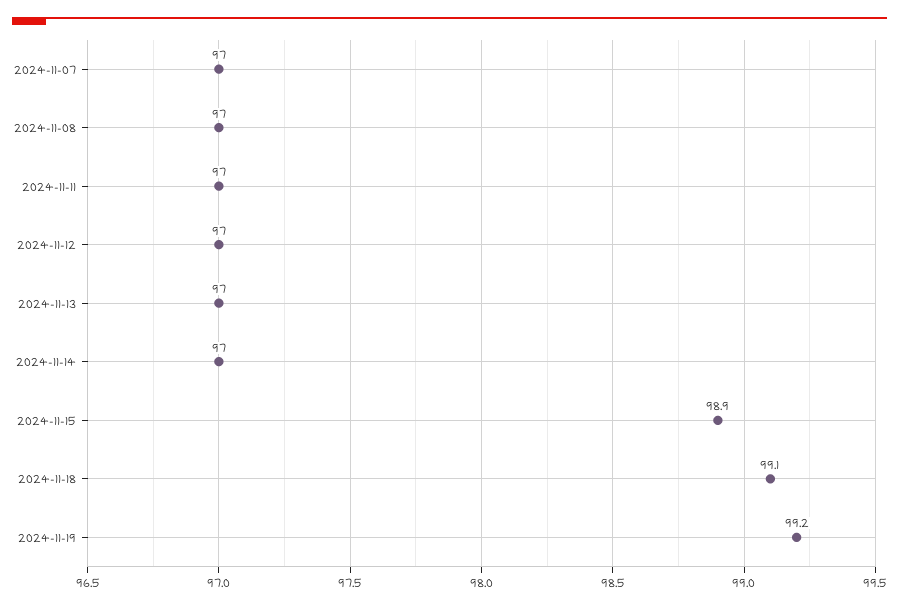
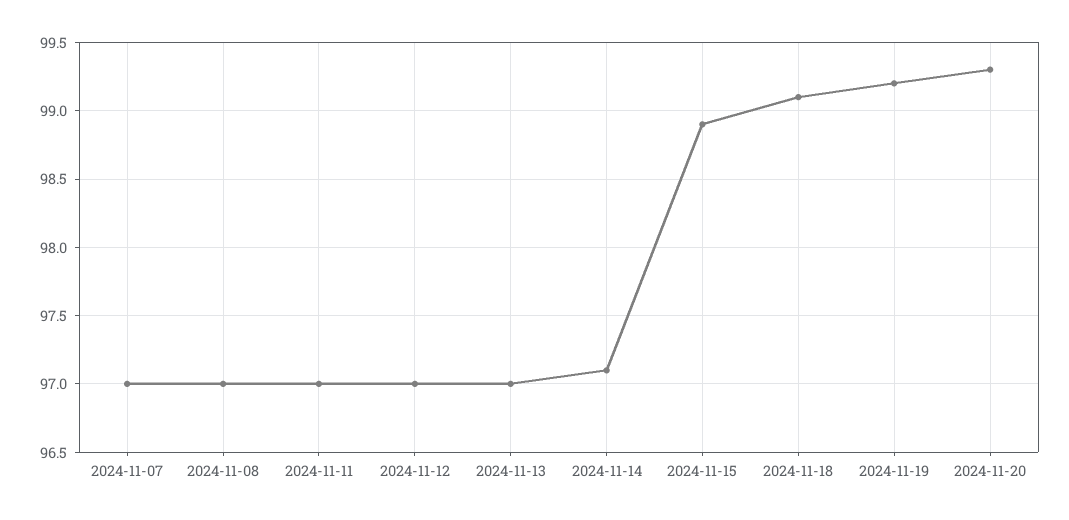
2024-11-14: 97 -> 97.1
2024-11-20: none -> 99.3

